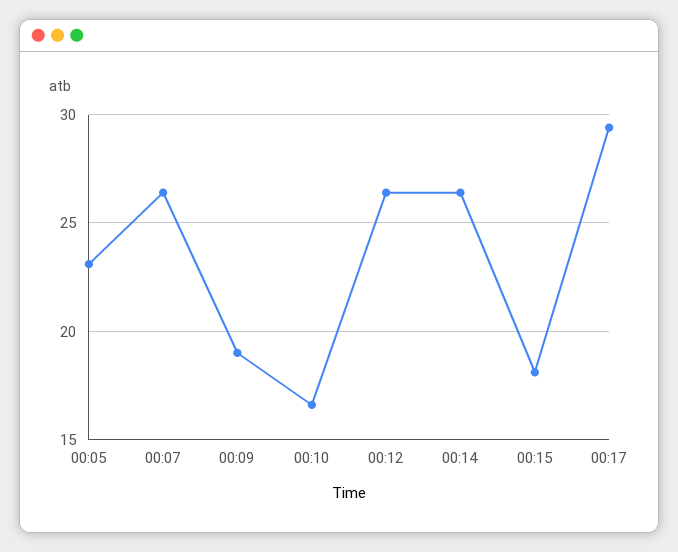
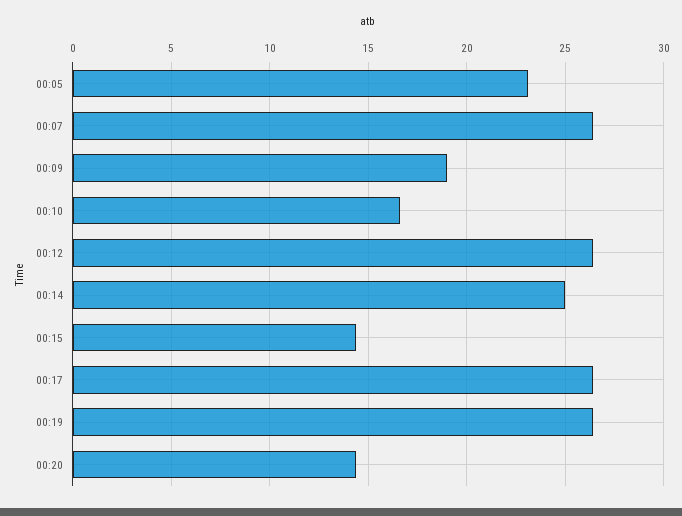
00:14: 26.5 -> 25
00:15: 18 -> 14.5
00:17: 29.5 -> 26.5
00:19: none -> 26.5
00:20: none -> 14.5

